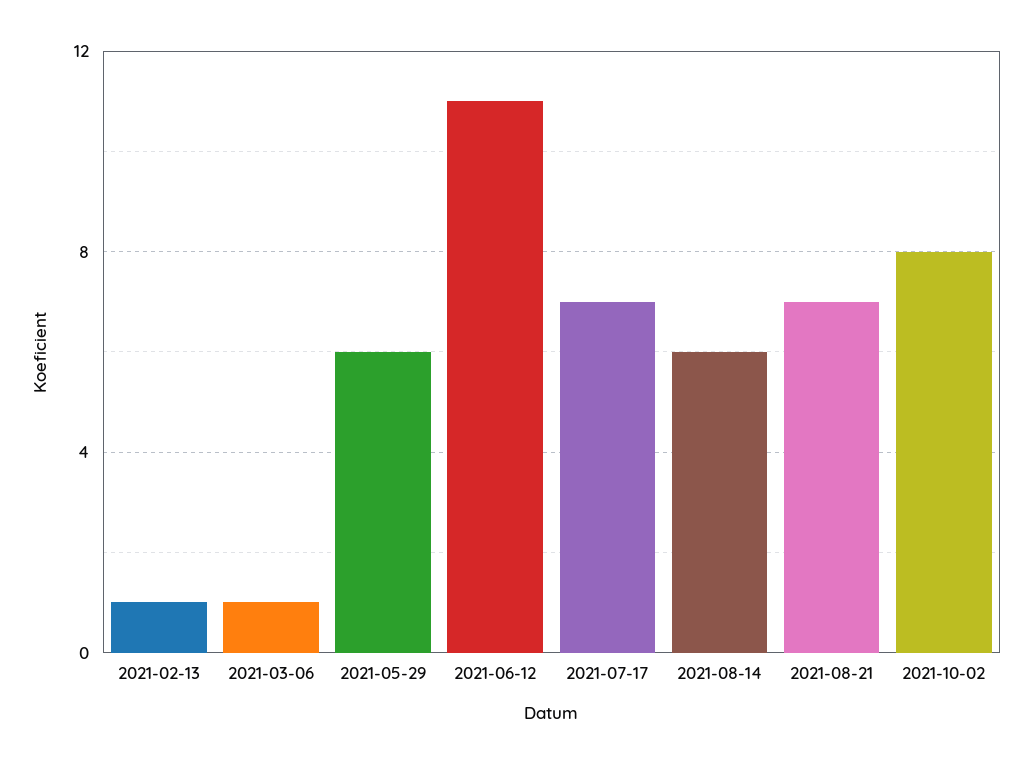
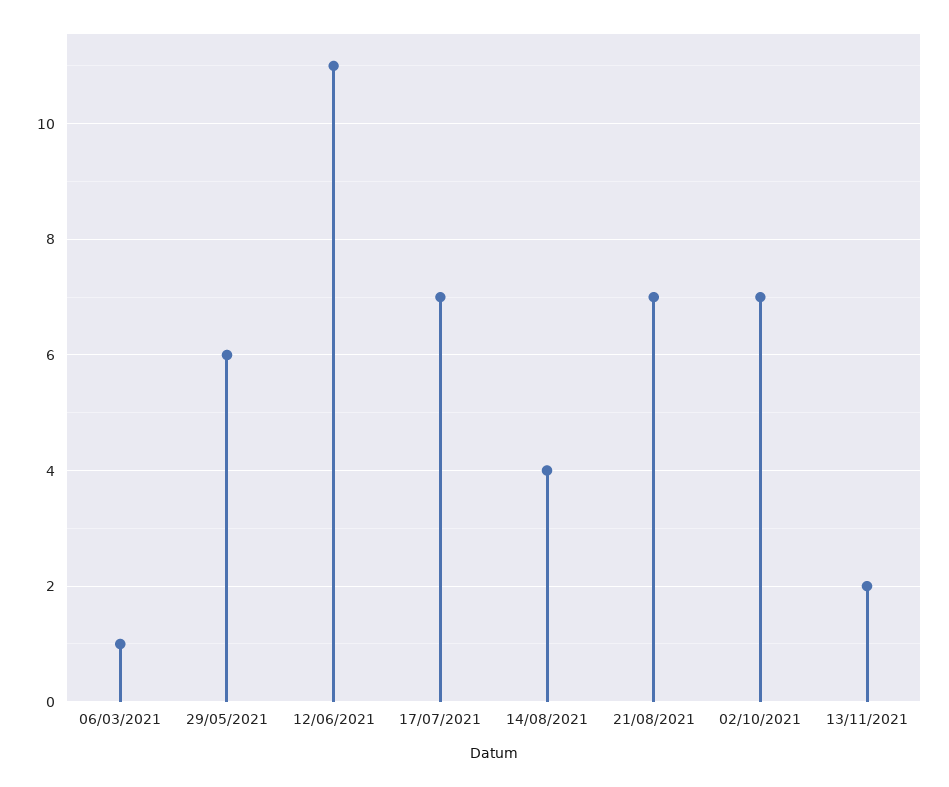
2021-02-13: 1 -> none
2021-08-14: 6 -> 4
2021-10-02: 8 -> 7
13/11/2021: none -> 2

